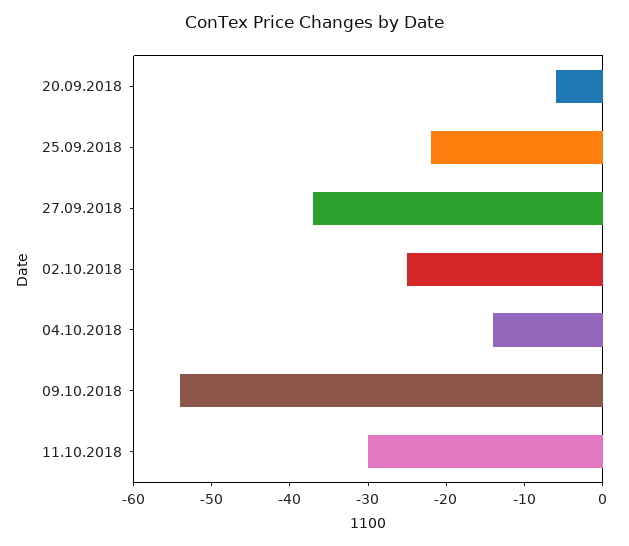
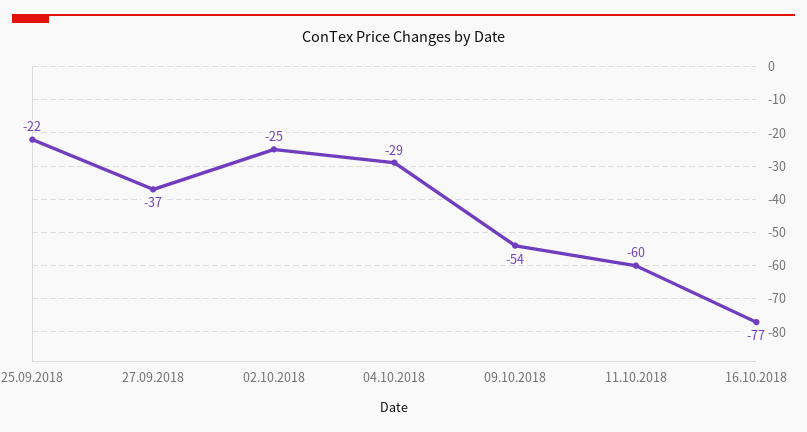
20.09.2018: -5 -> none
04.10.2018: -15 -> -29
11.10.2018: -30 -> -60
16.10.2018: none -> -77

